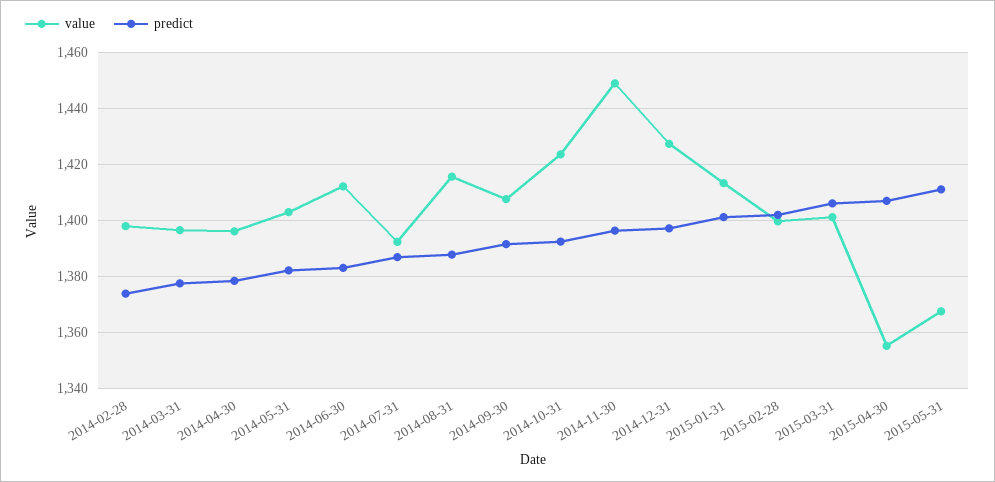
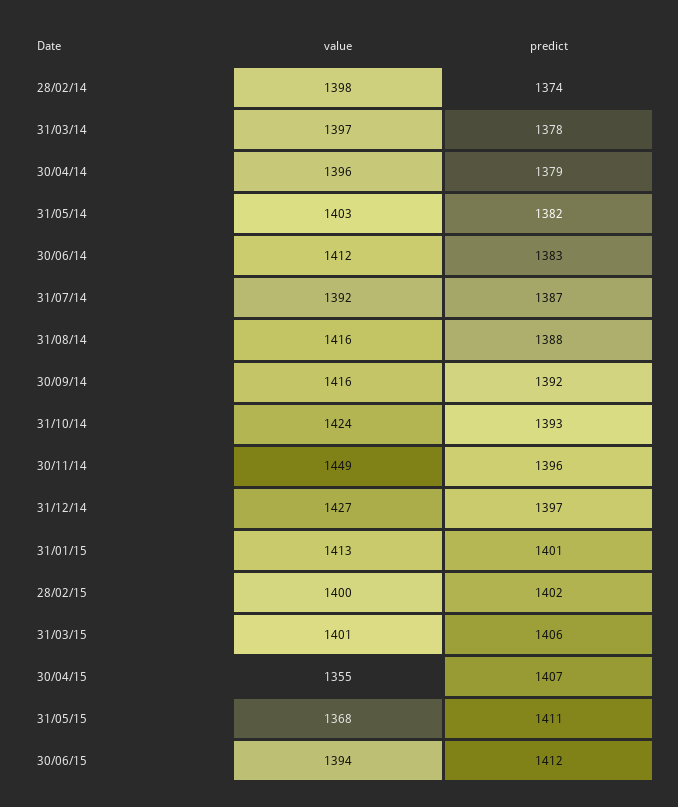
value, 2014-09-30: 1407.5 -> 1416
value, 30/06/15: none -> 1394
predict, 30/06/15: none -> 1412

